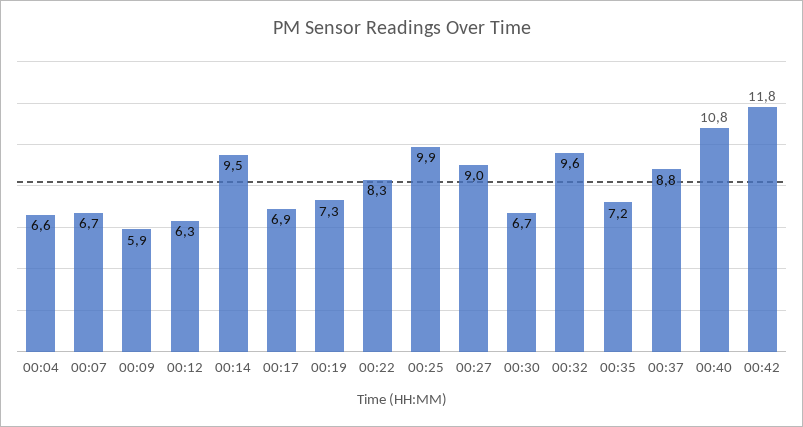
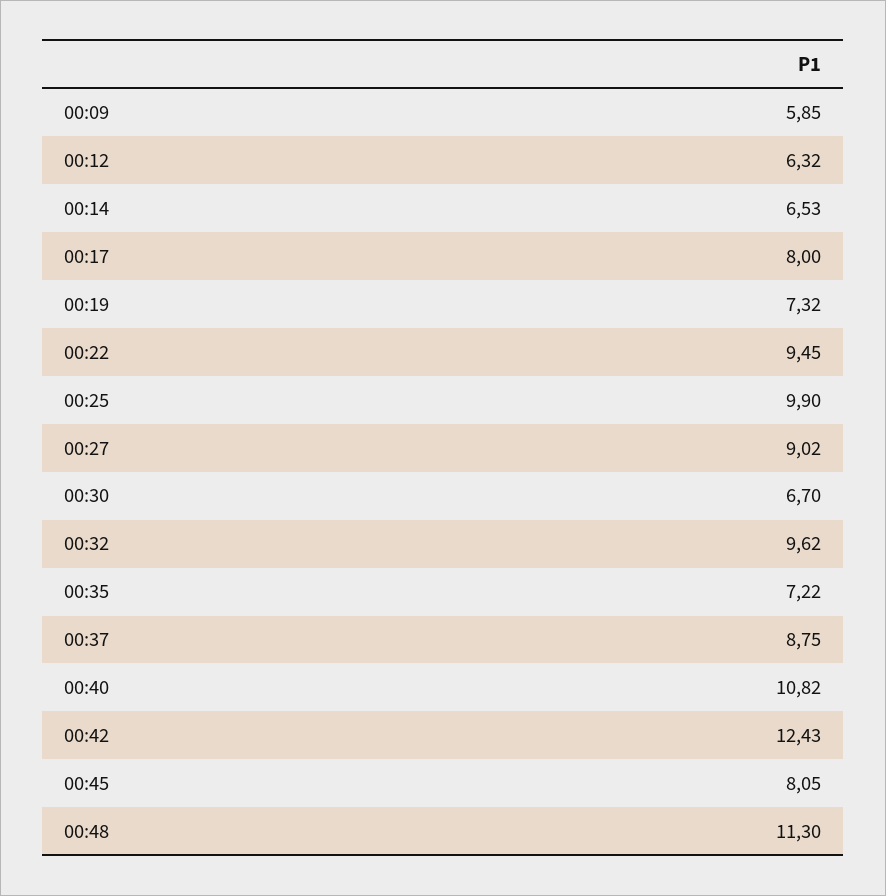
00:04: 6.6 -> none
00:07: 6.7 -> none
00:14: 9.5 -> 6.53
00:17: 6.9 -> 8
00:22: 8.3 -> 9.45
00:42: 11.8 -> 12.43
00:45: none -> 8.05
00:48: none -> 11.3

